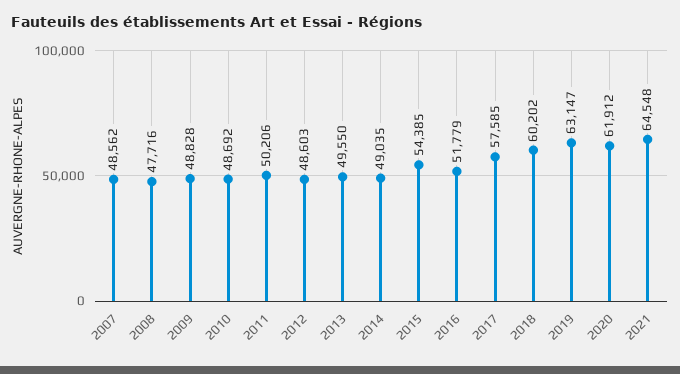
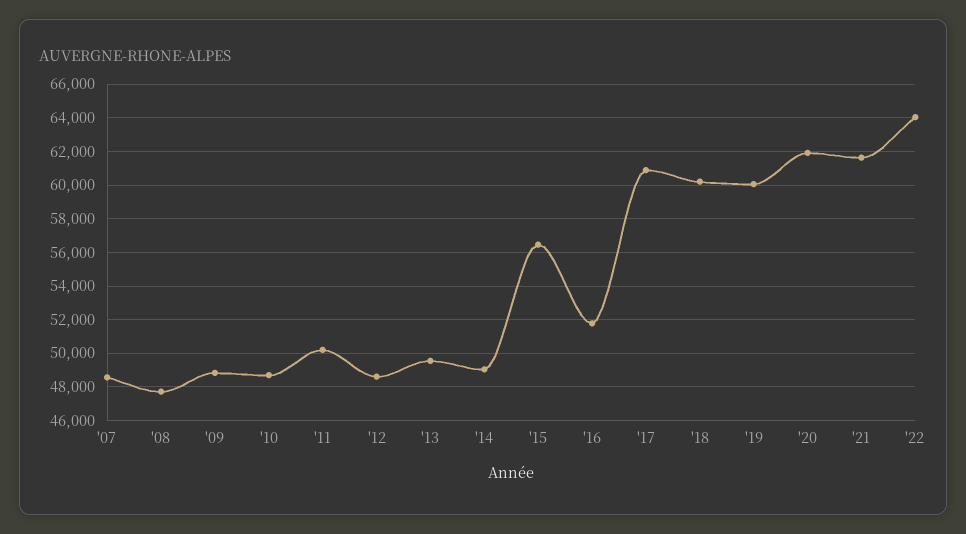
2015: 54385 -> 56500
2017: 57585 -> 61000
2019: 63147 -> 60000
2021: 64548 -> 61500
'22: none -> 64000

